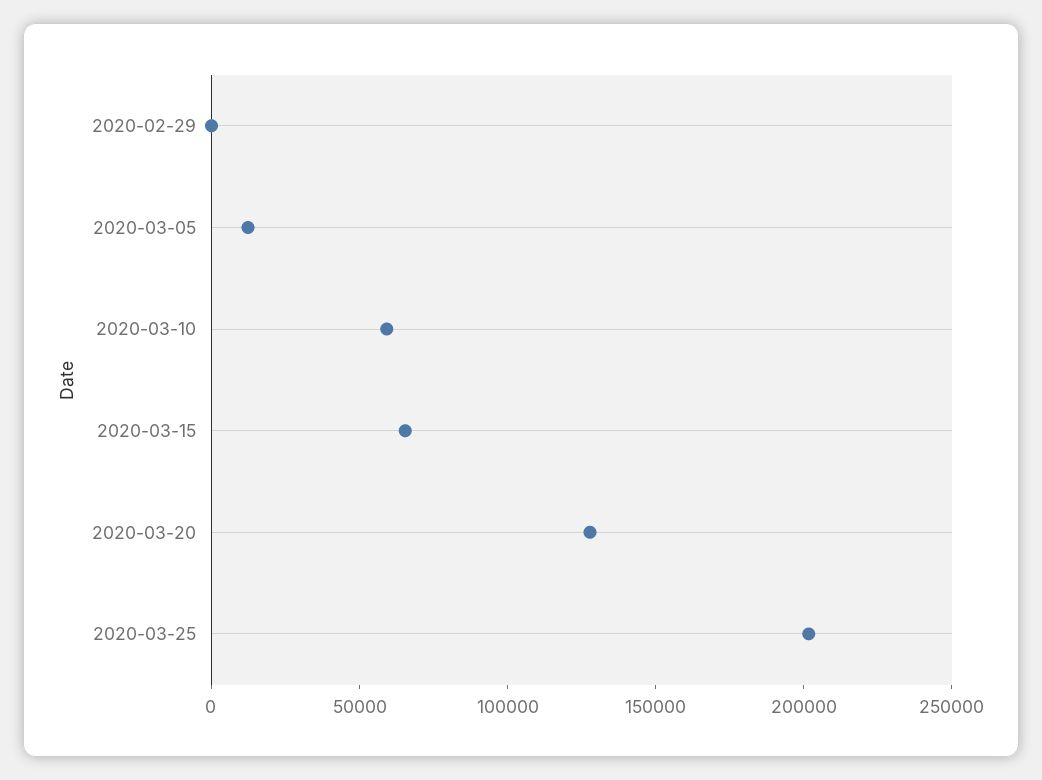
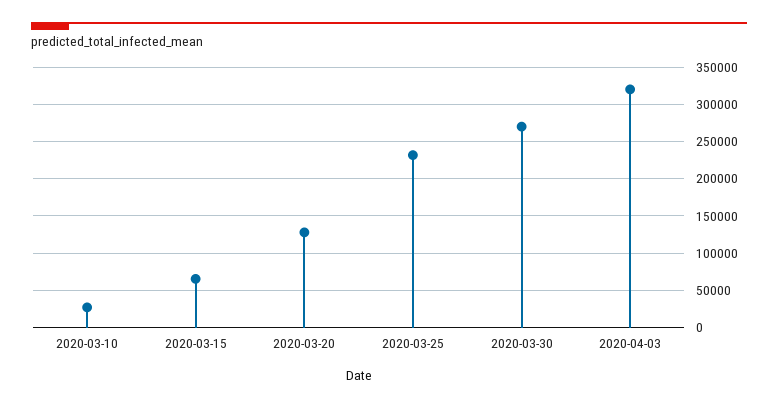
2020-02-29: 0 -> none
2020-03-05: 10000 -> none
2020-03-10: 60000 -> 30000
2020-03-25: 200000 -> 230000
2020-03-30: none -> 270000
2020-04-03: none -> 320000

